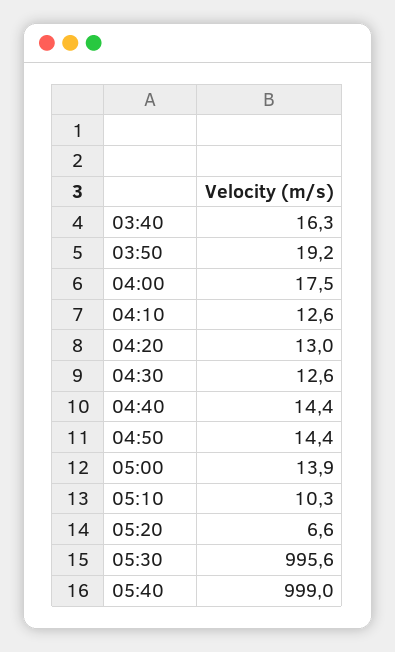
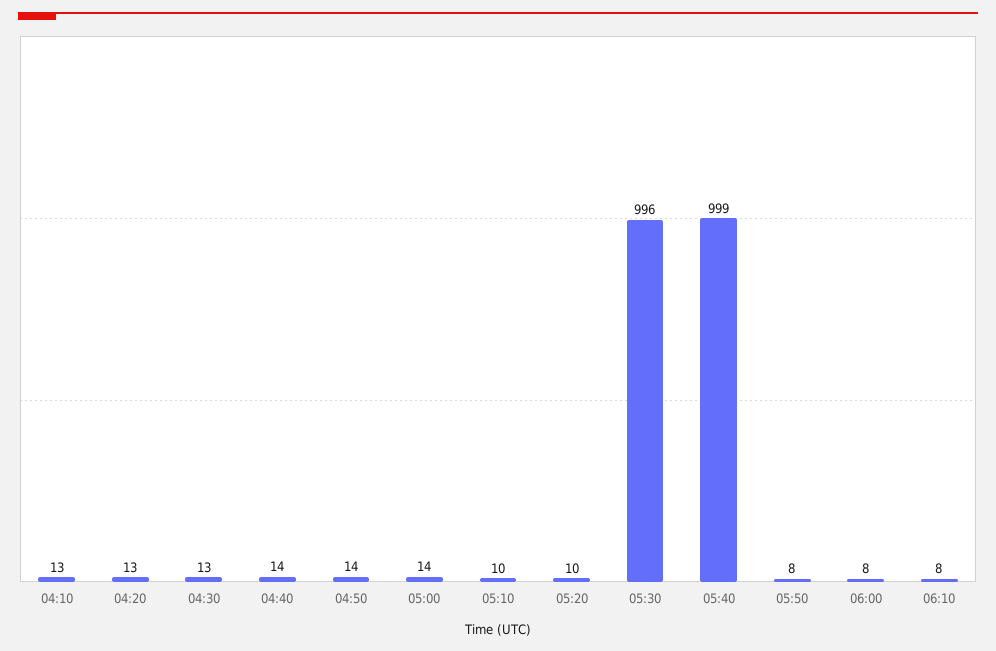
03:40: 16.3 -> none
03:50: 19.2 -> none
04:00: 17.5 -> none
05:20: 6.6 -> 10
05:50: none -> 8
06:00: none -> 8
06:10: none -> 8

